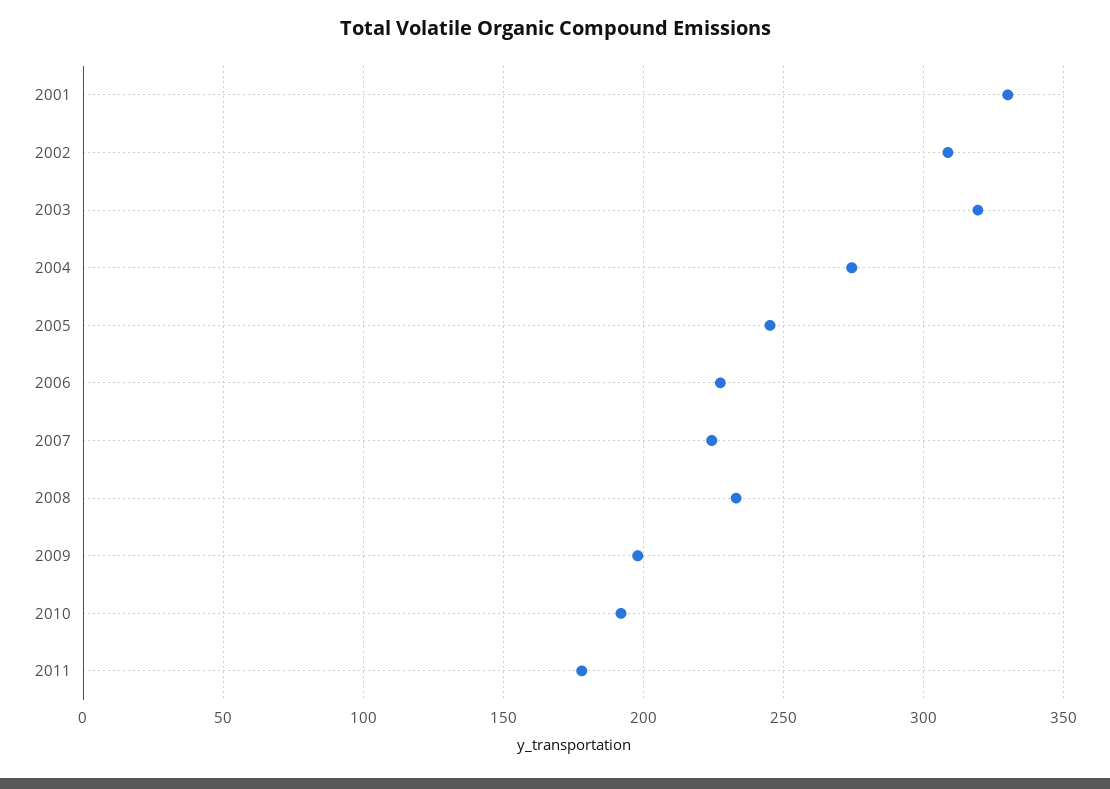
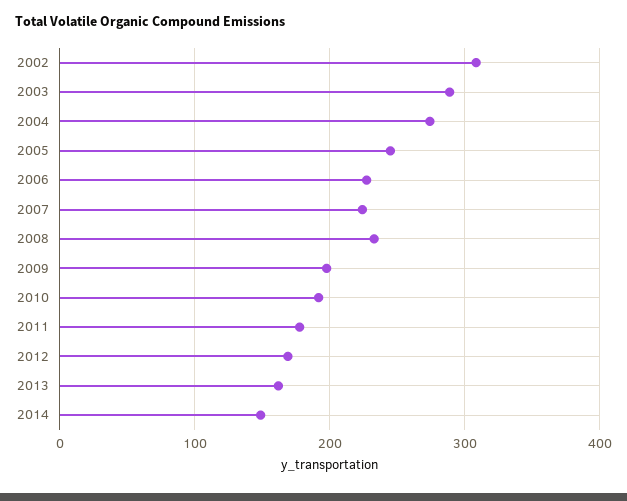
2001: 330 -> none
2003: 320 -> 290
2012: none -> 170
2013: none -> 160
2014: none -> 150

